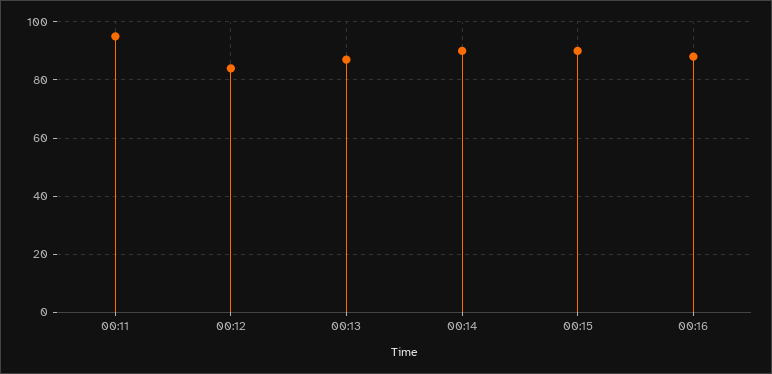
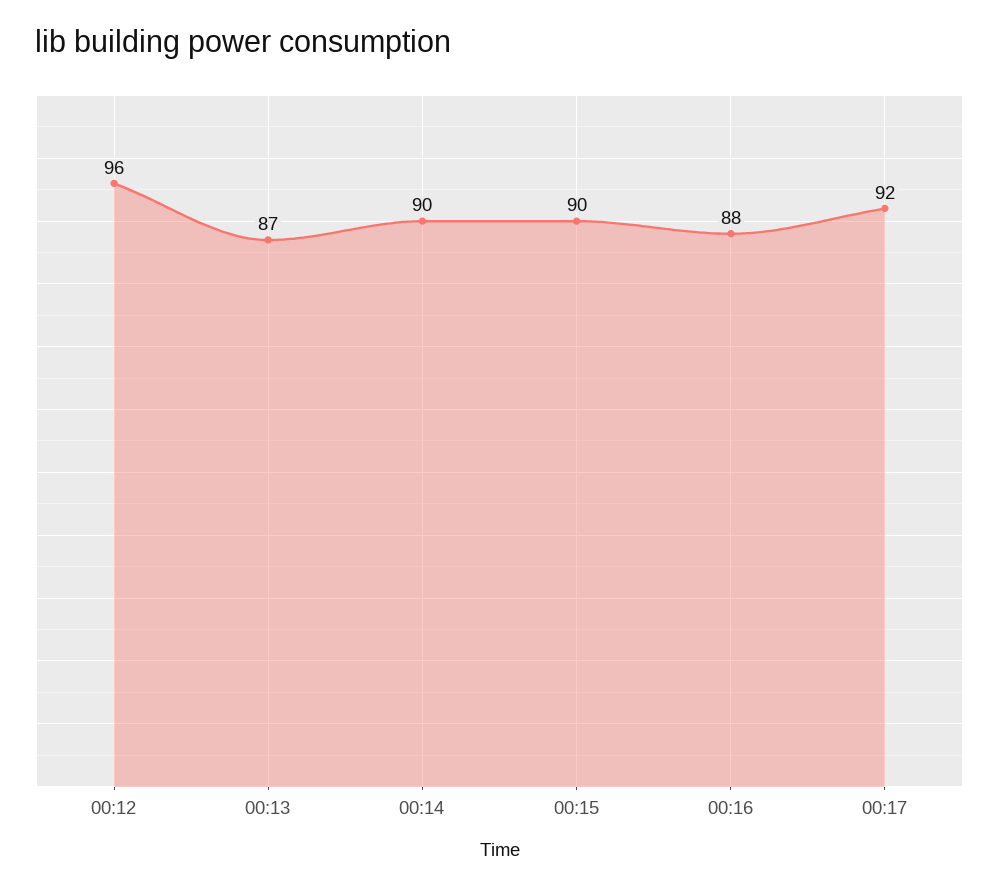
00:11: 95 -> none
00:12: 85 -> 96
00:17: none -> 92

